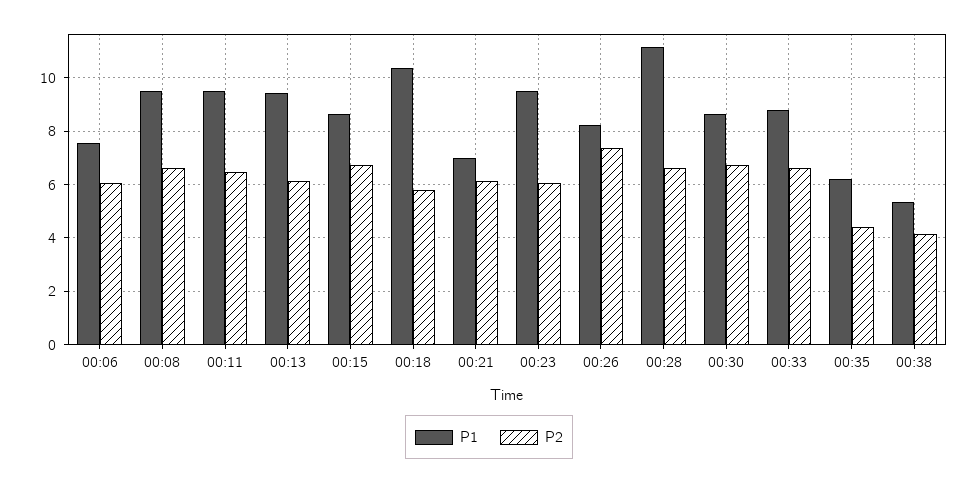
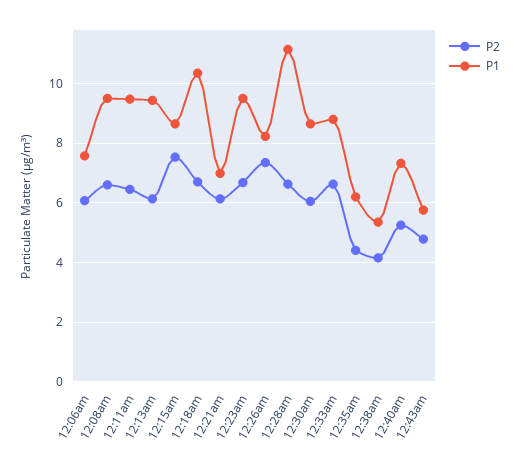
P2, 00:15: 6.75 -> 7.5
P2, 00:18: 5.75 -> 6.75
P2, 00:23: 6 -> 6.75
P2, 00:30: 6.75 -> 6
P2, 12:40am: none -> 5.25
P1, 12:40am: none -> 7.25
P2, 12:43am: none -> 4.75
P1, 12:43am: none -> 5.75

